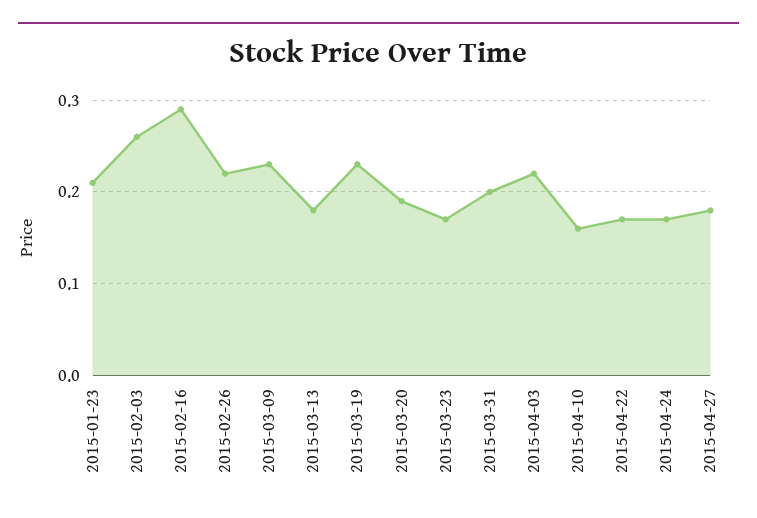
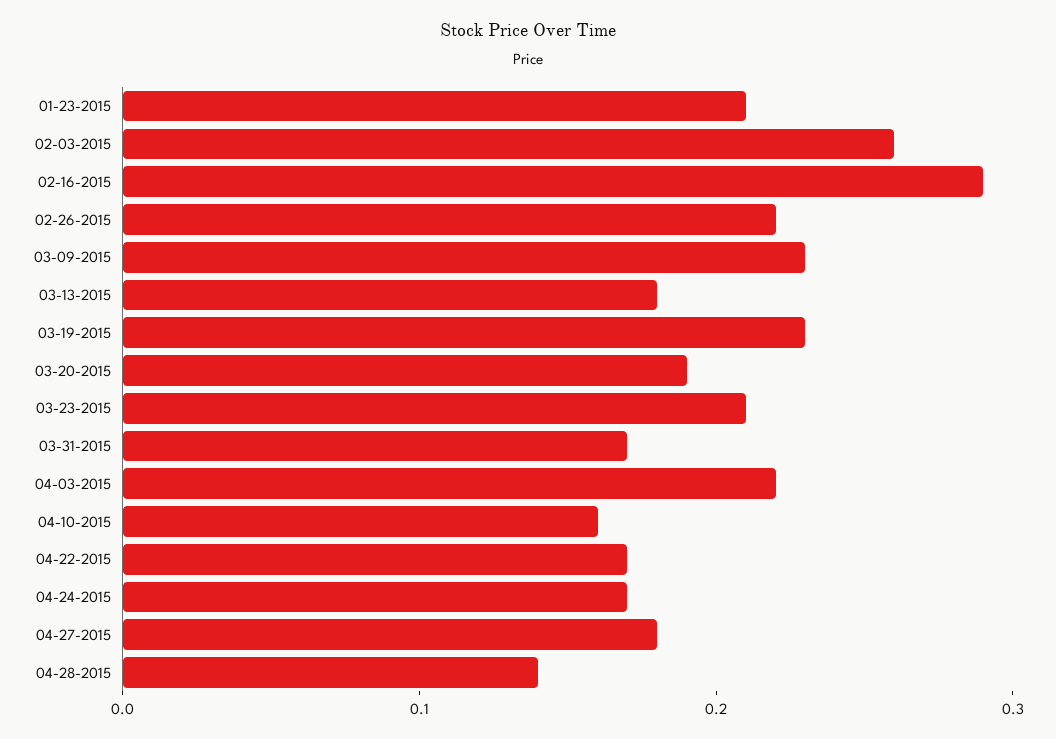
2015-03-23: 0.17 -> 0.21
2015-03-31: 0.2 -> 0.17
04-28-2015: none -> 0.14

